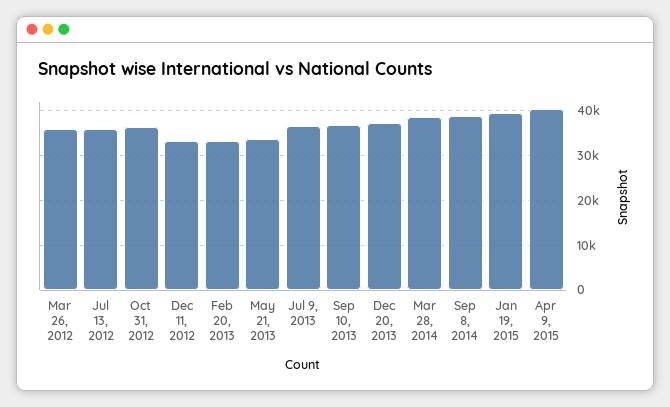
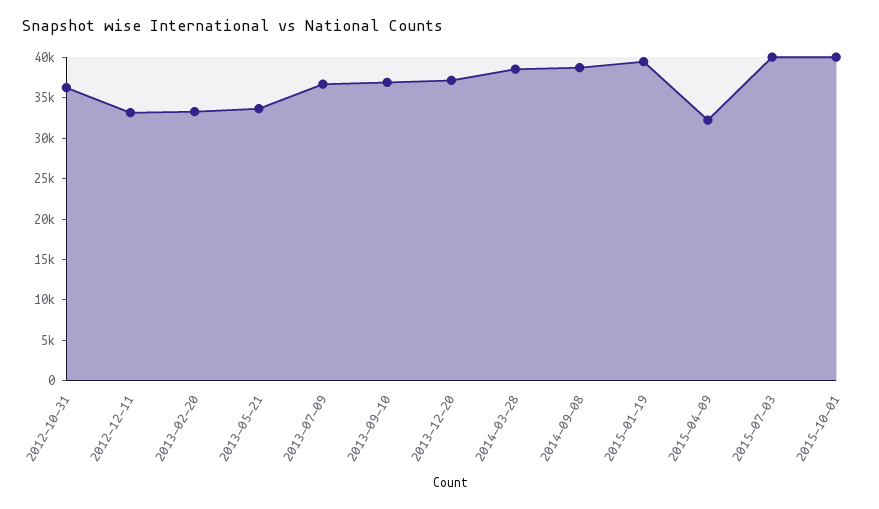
Mar 26, 2012: 36000 -> none
Jul 13, 2012: 36000 -> none
Apr 9, 2015: 40000 -> 32000
2015-07-03: none -> 40000
2015-10-01: none -> 40000

